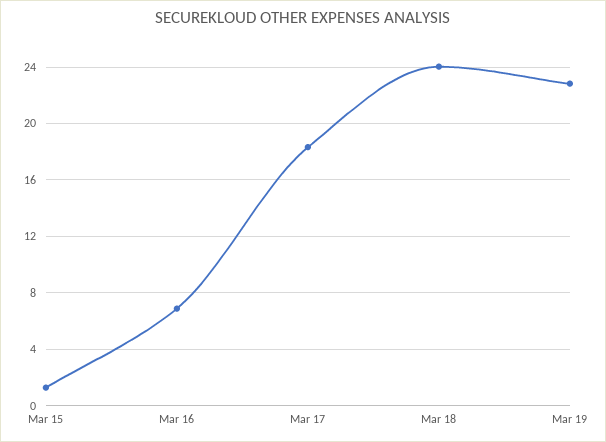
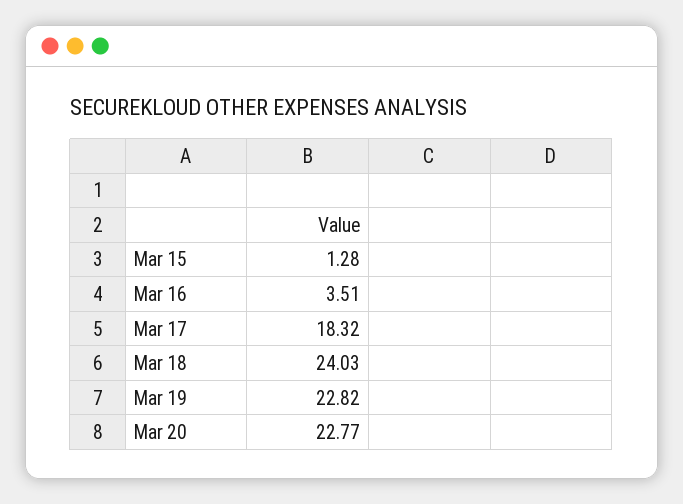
Mar 16: 7 -> 3.51
Mar 20: none -> 22.77

